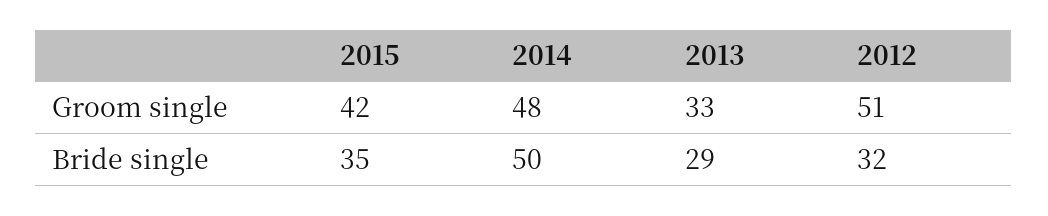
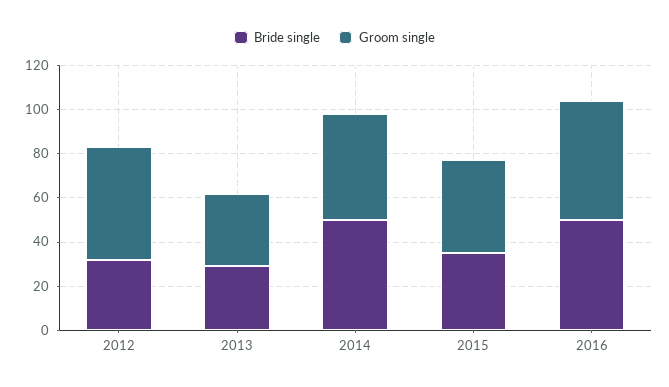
Bride single, 2016: none -> 50
Groom single, 2016: none -> 55

